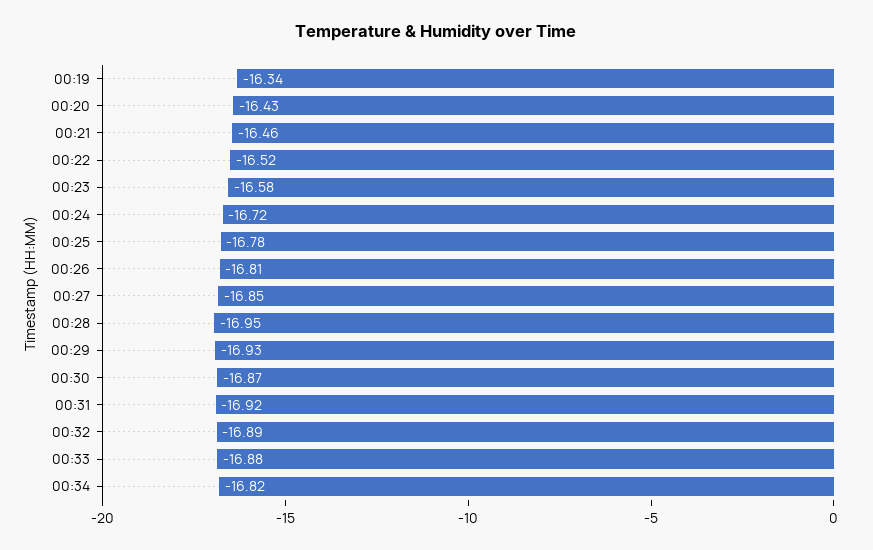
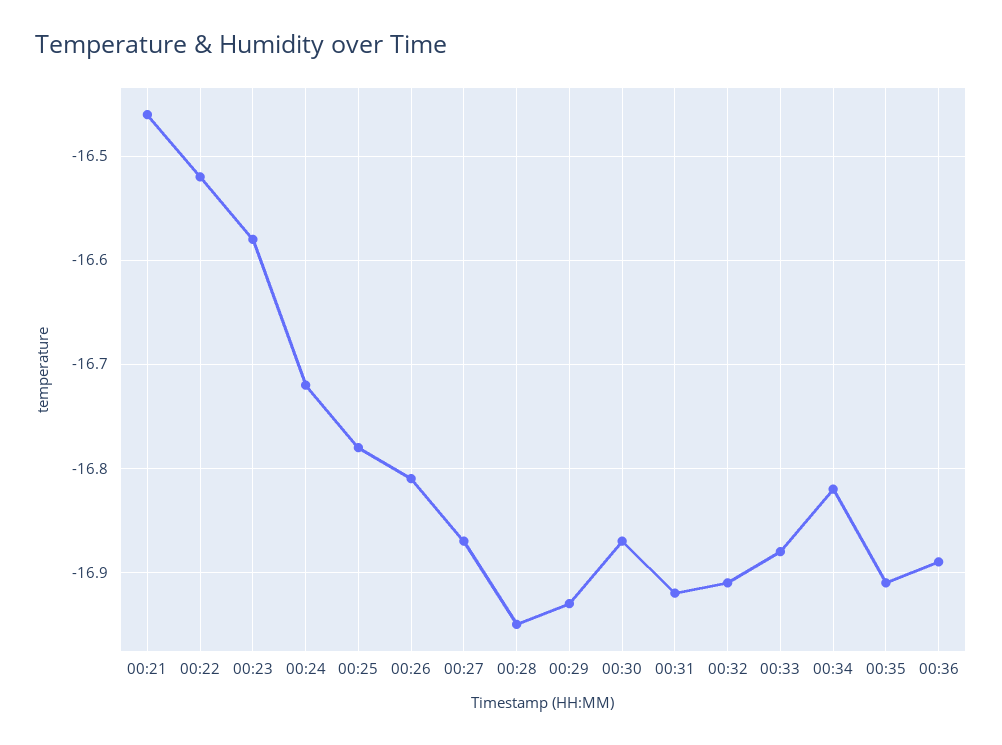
00:19: -16.34 -> none
00:20: -16.43 -> none
00:27: -16.85 -> -16.87
00:32: -16.89 -> -16.91
00:35: none -> -16.91
00:36: none -> -16.89

